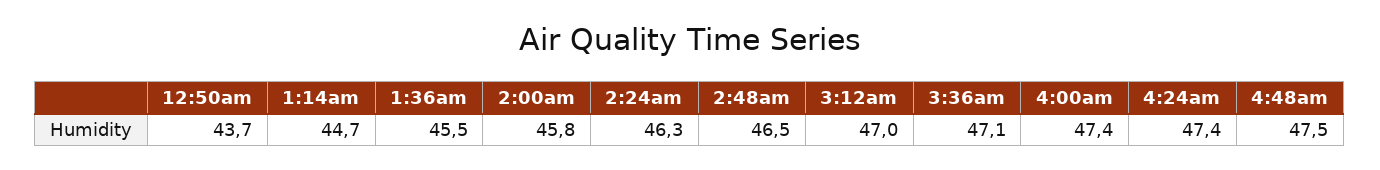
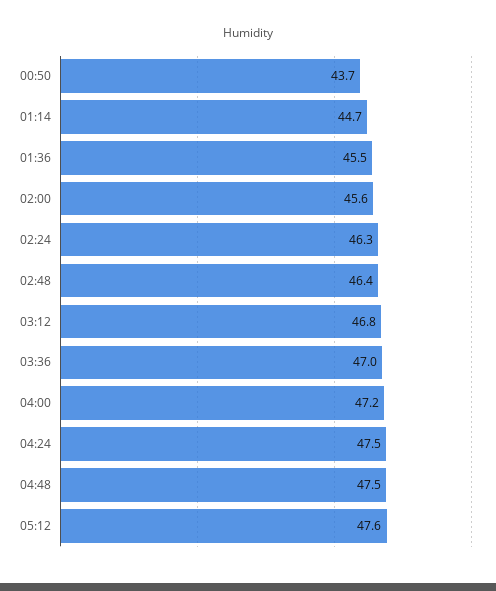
2:00am: 45.8 -> 45.6
2:48am: 46.5 -> 46.4
3:12am: 47 -> 46.8
3:36am: 47.1 -> 47
4:00am: 47.4 -> 47.2
4:24am: 47.4 -> 47.5
05:12: none -> 47.6

